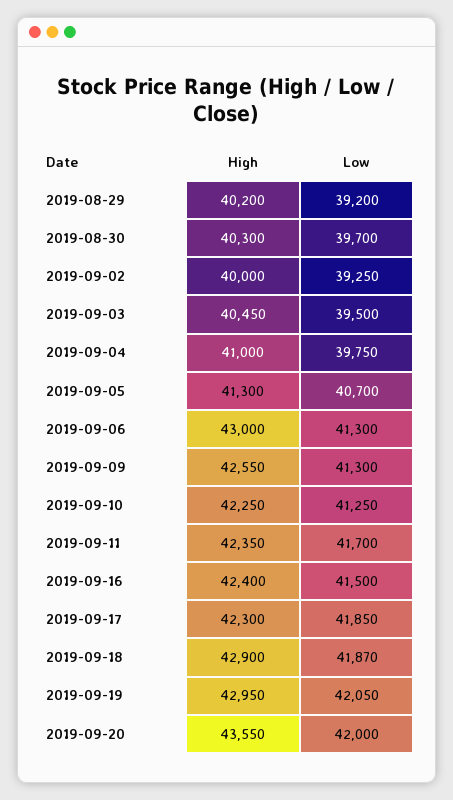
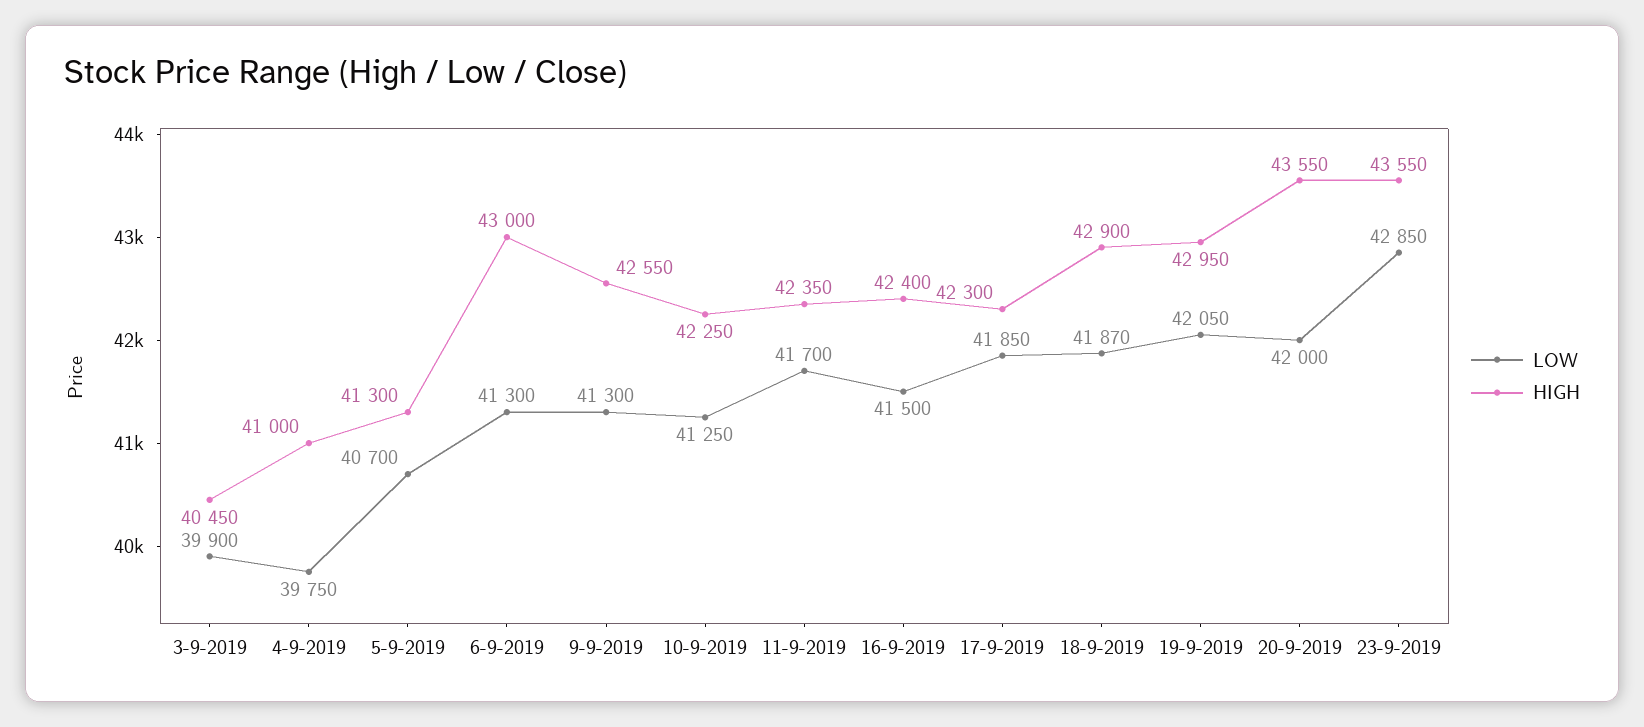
High, 2019-08-29: 40200 -> none
Low, 2019-08-29: 39200 -> none
High, 2019-08-30: 40300 -> none
Low, 2019-08-30: 39700 -> none
High, 2019-09-02: 40000 -> none
Low, 2019-09-02: 39250 -> none
Low, 2019-09-03: 39500 -> 39900
Low, 23-9-2019: none -> 42850
High, 23-9-2019: none -> 43550

